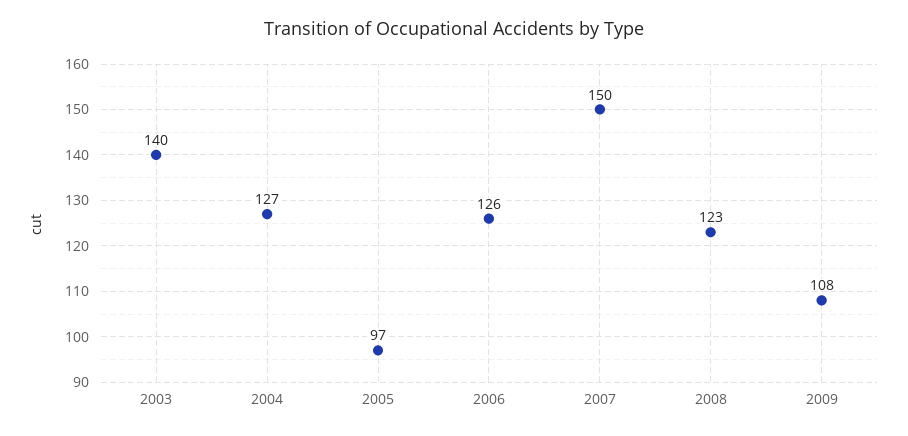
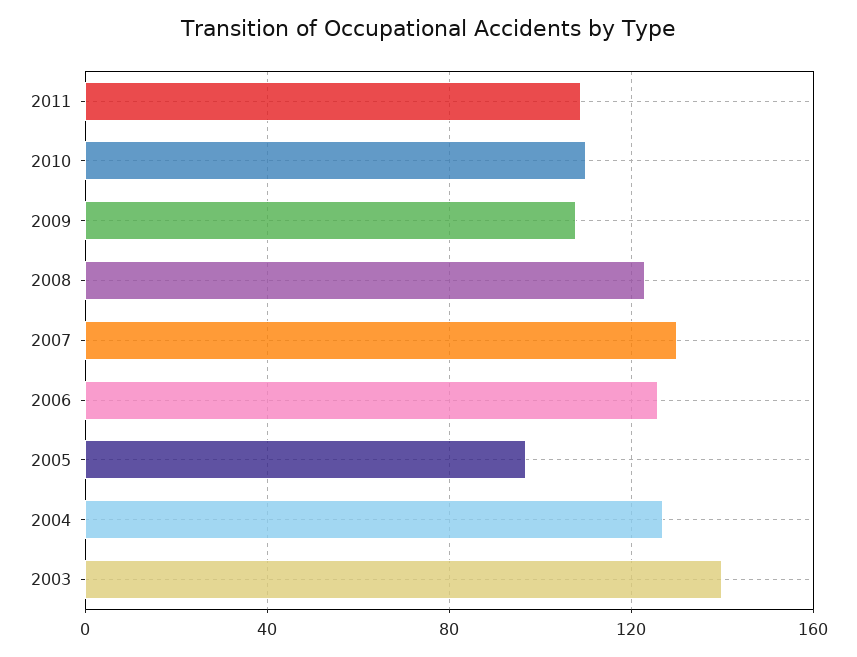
2007: 150 -> 130
2011: none -> 110
2010: none -> 110

